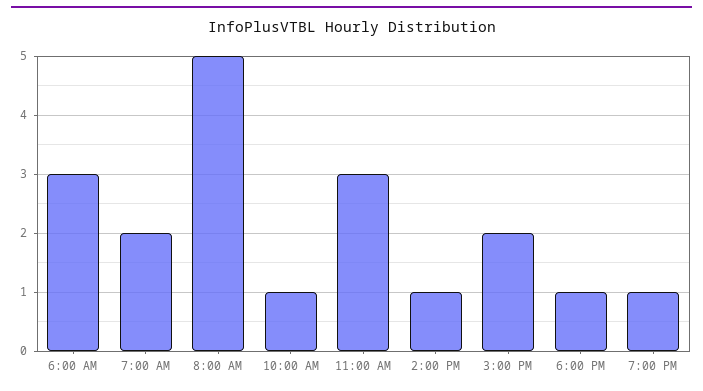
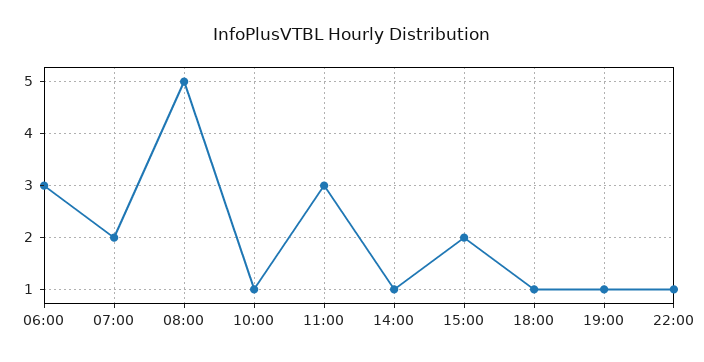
22:00: none -> 1

